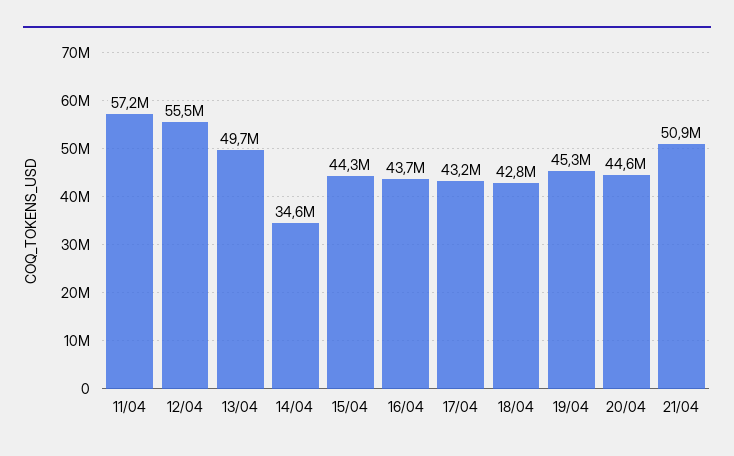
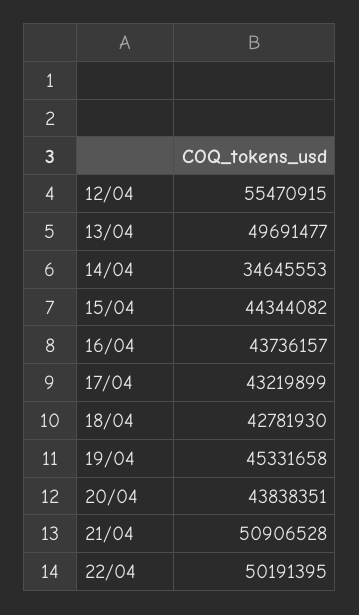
11/04: 57200000 -> none
20/04: 44600000 -> 43838351
22/04: none -> 50191395

